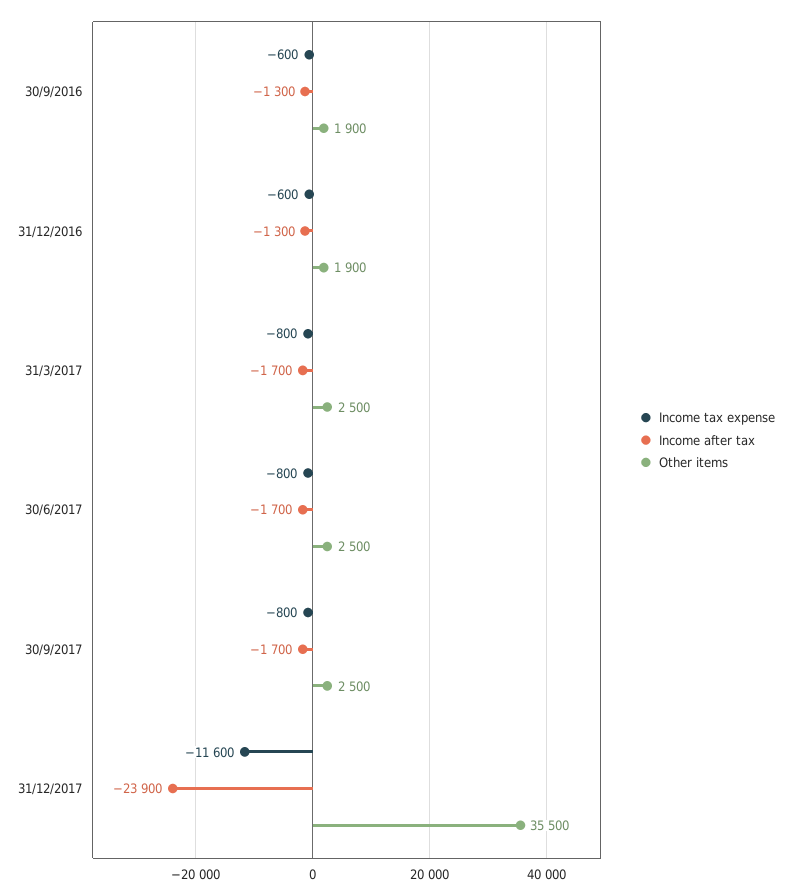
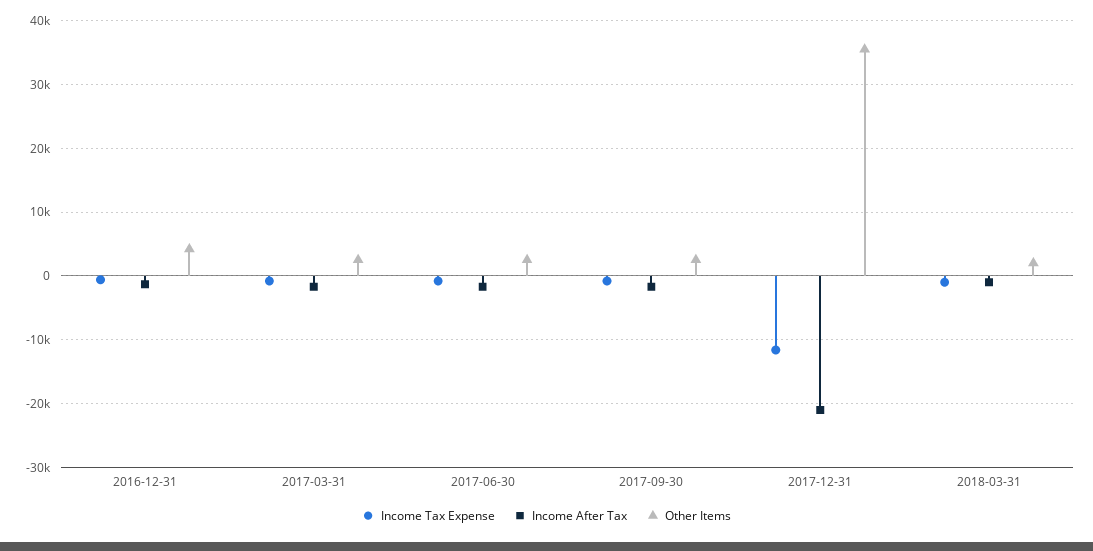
Income tax expense, 30/9/2016: -600 -> none
Income after tax, 30/9/2016: -1300 -> none
Other items, 30/9/2016: 1900 -> none
Other items, 31/12/2016: 1900 -> 4000
Income after tax, 31/12/2017: -23900 -> -21000
Income tax expense, 2018-03-31: none -> -1000
Income after tax, 2018-03-31: none -> -1000
Other items, 2018-03-31: none -> 2000

